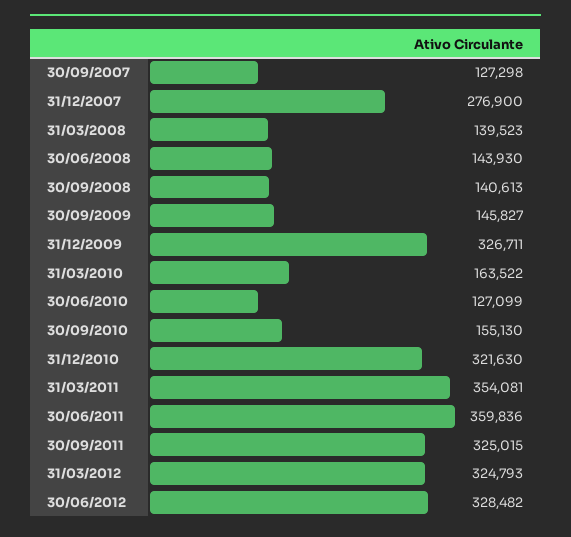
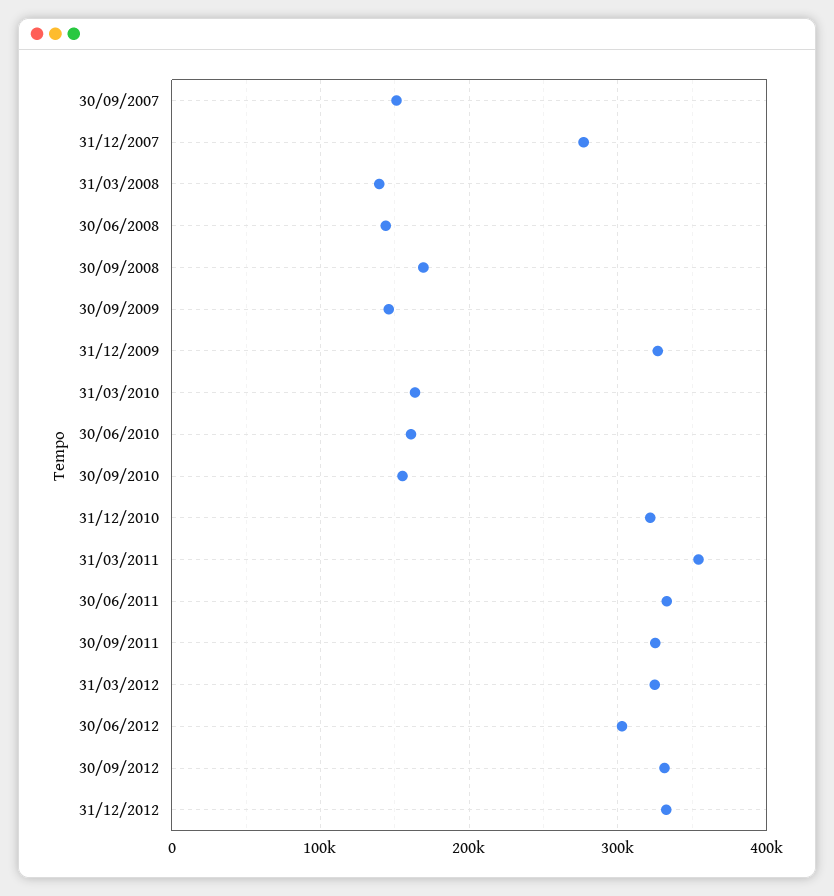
30/09/2007: 127298 -> 150000
30/09/2008: 140613 -> 170000
30/06/2010: 127099 -> 160000
30/06/2011: 359836 -> 330000
30/06/2012: 328482 -> 300000
30/09/2012: none -> 330000
31/12/2012: none -> 330000

